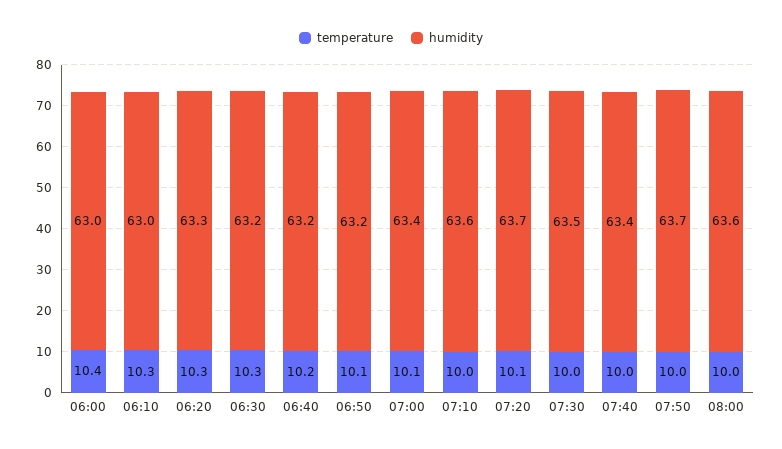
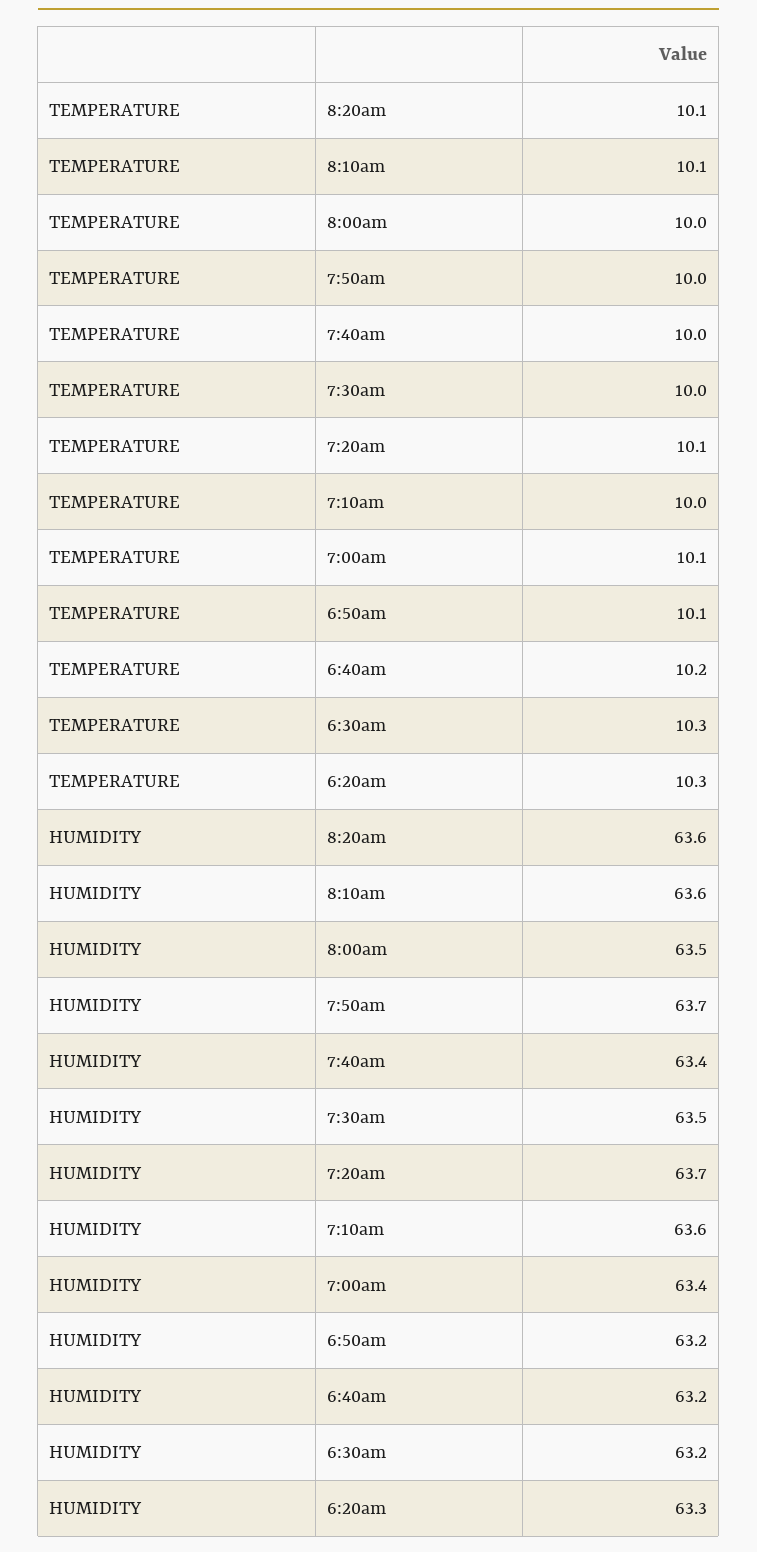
temperature, 06:00: 10.4 -> none
humidity, 06:00: 63 -> none
temperature, 06:10: 10.3 -> none
humidity, 06:10: 63 -> none
humidity, 08:00: 63.6 -> 63.5
temperature, 8:20am: none -> 10.1
temperature, 8:10am: none -> 10.1
humidity, 8:20am: none -> 63.6
humidity, 8:10am: none -> 63.6

